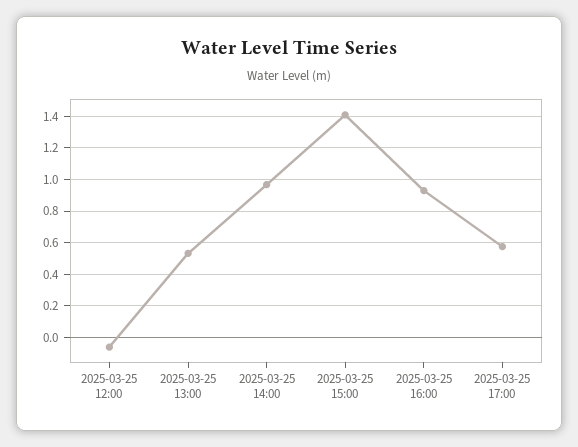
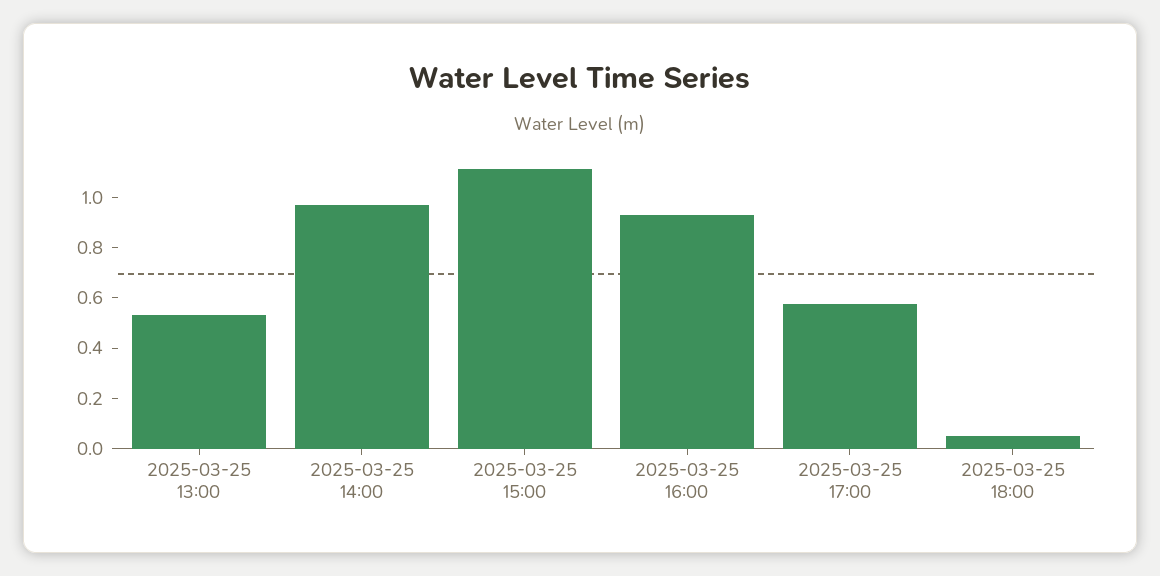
2025-03-25 12:00: -0.05 -> none
2025-03-25 15:00: 1.4 -> 1.1
2025-03-25 18:00: none -> 0.05

